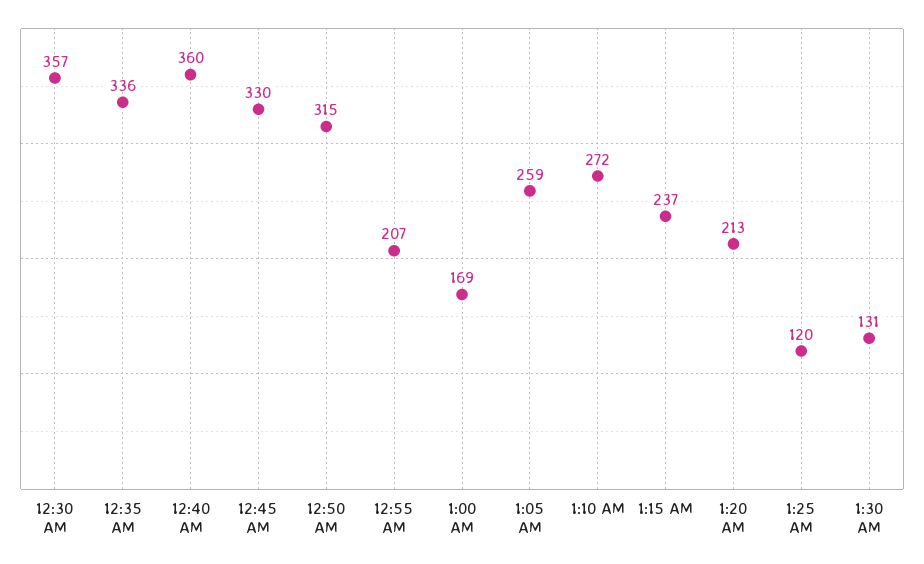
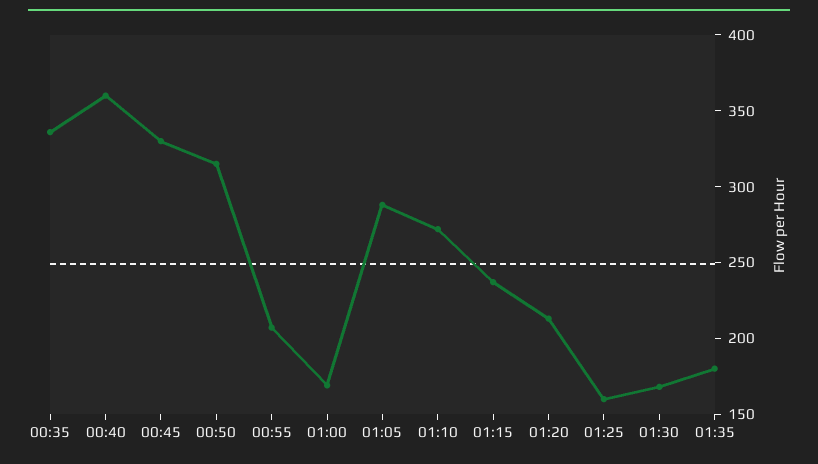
12:30 AM: 357 -> none
1:05 AM: 259 -> 290
1:25 AM: 120 -> 160
1:30 AM: 131 -> 170
01:35: none -> 180

